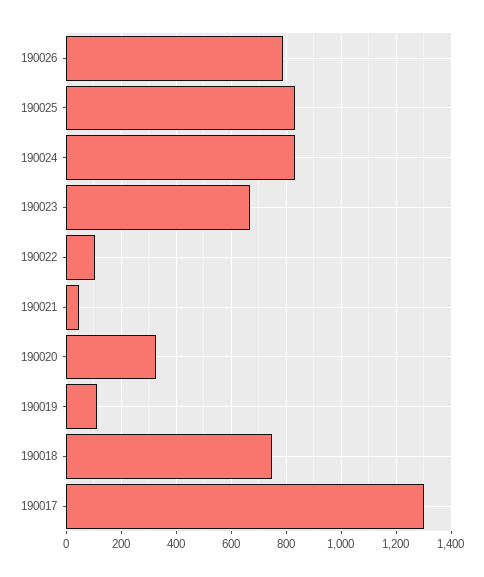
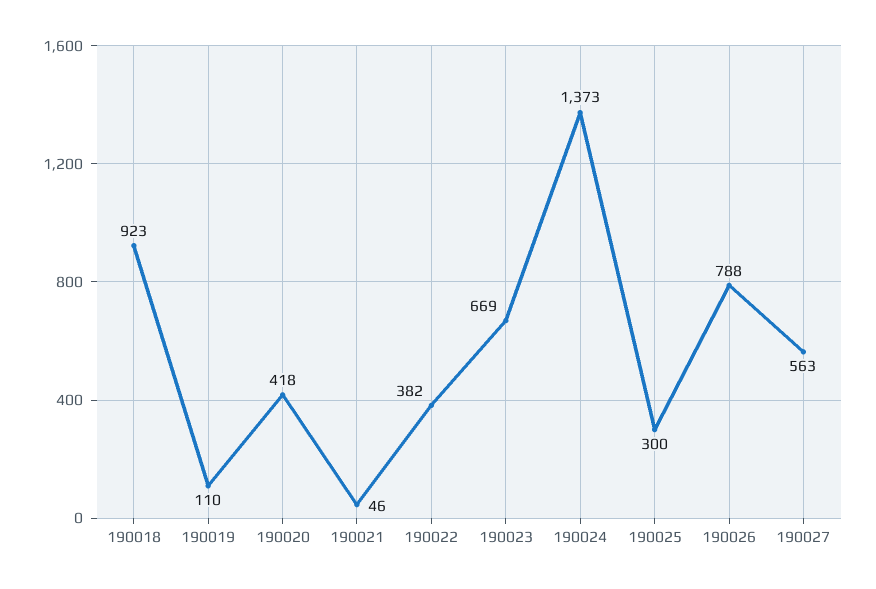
190025: 825 -> 300
190024: 825 -> 1373
190022: 100 -> 382
190020: 325 -> 418
190018: 750 -> 923
190017: 1300 -> none
190027: none -> 563

